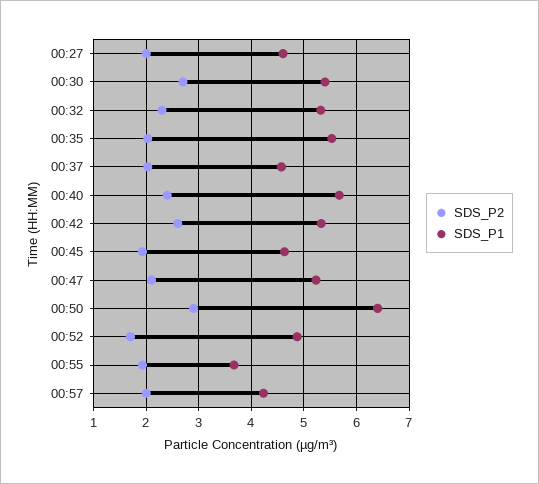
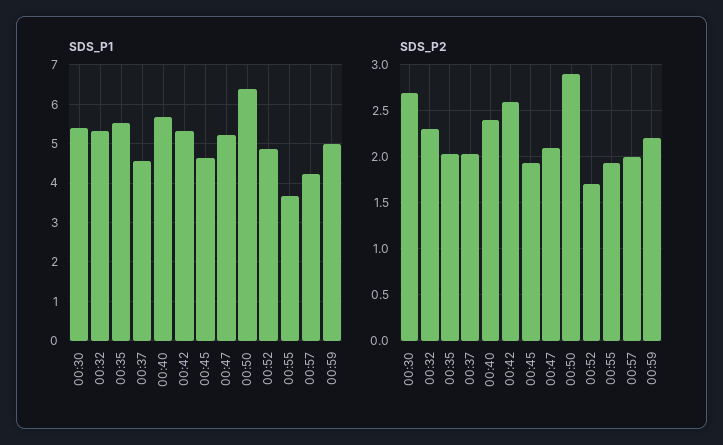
SDS_P2, 00:27: 2 -> none
SDS_P1, 00:27: 4.6 -> none
SDS_P1, 00:59: none -> 5
SDS_P2, 00:59: none -> 2.2

